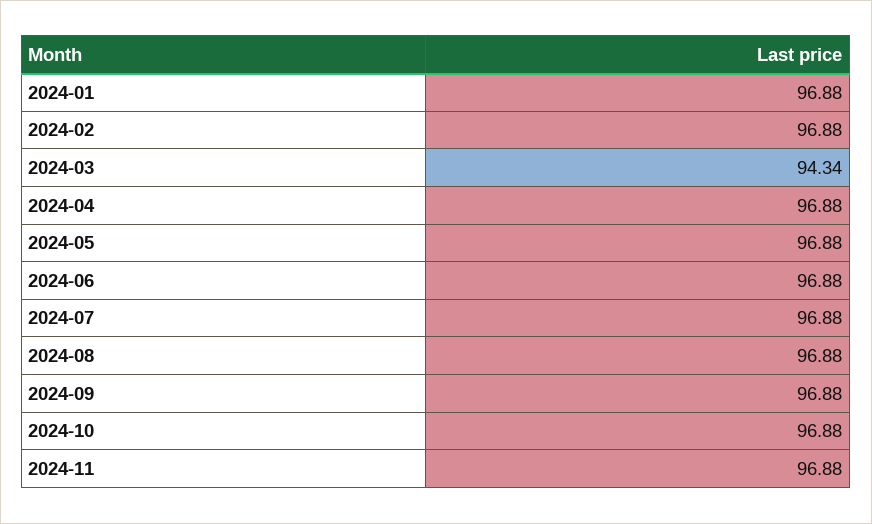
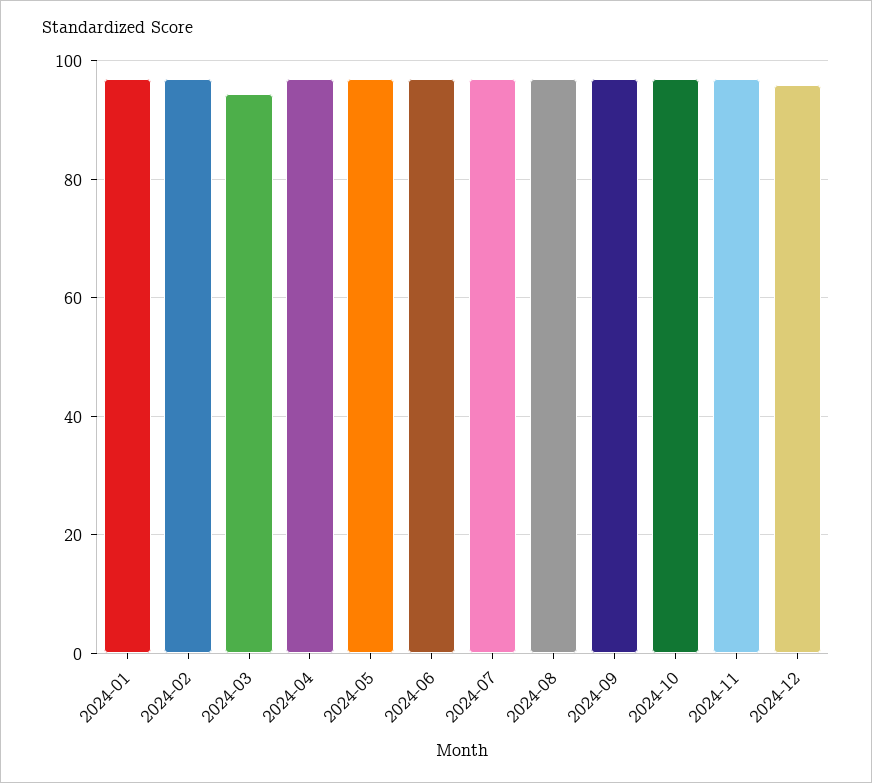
2024-12: none -> 96

